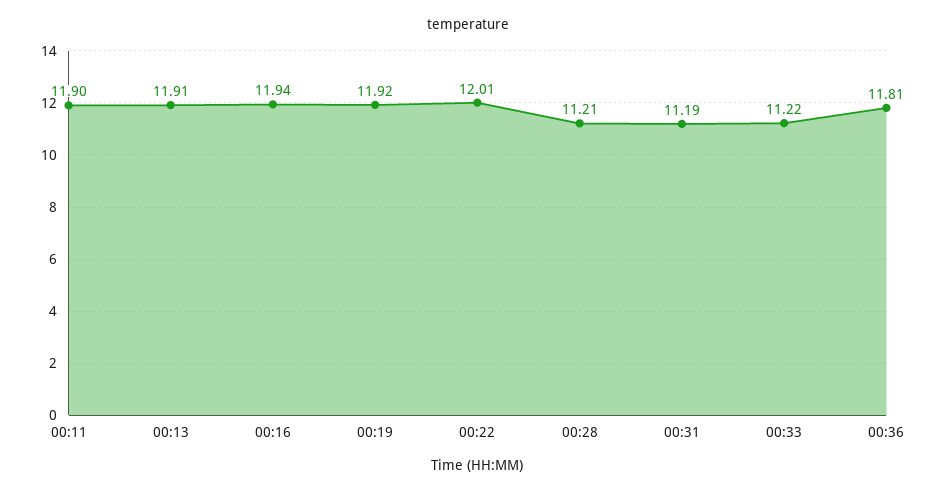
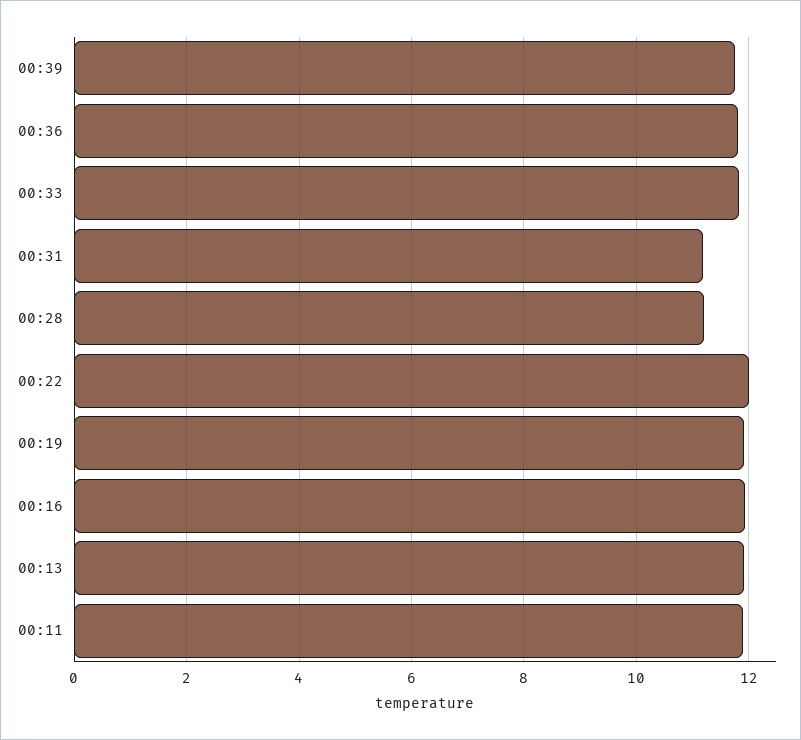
00:33: 11.22 -> 11.8
00:39: none -> 11.8

